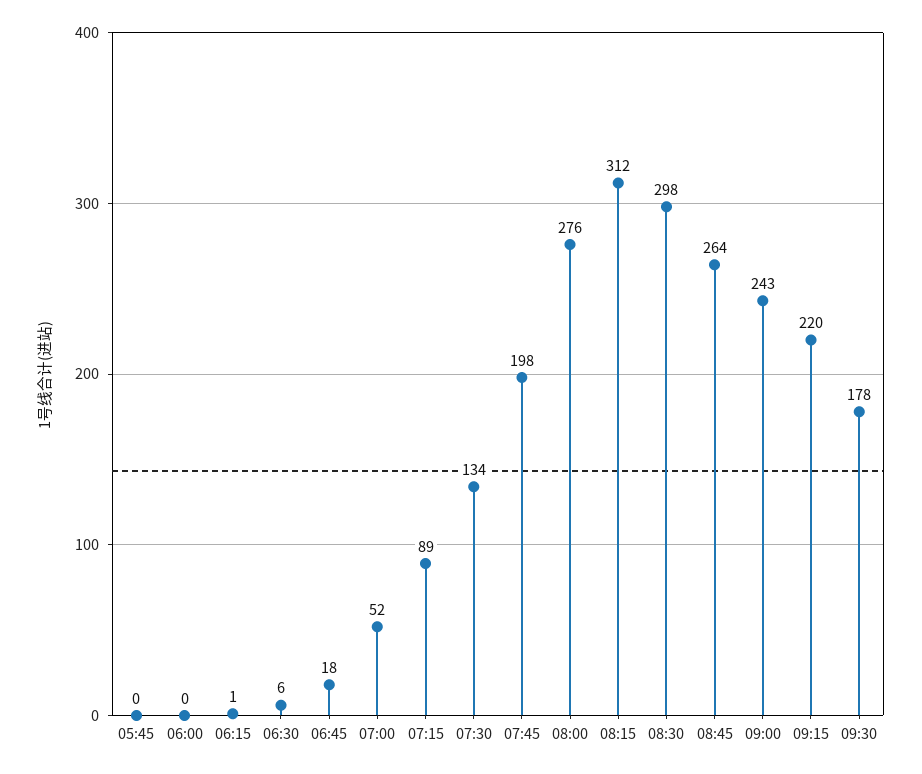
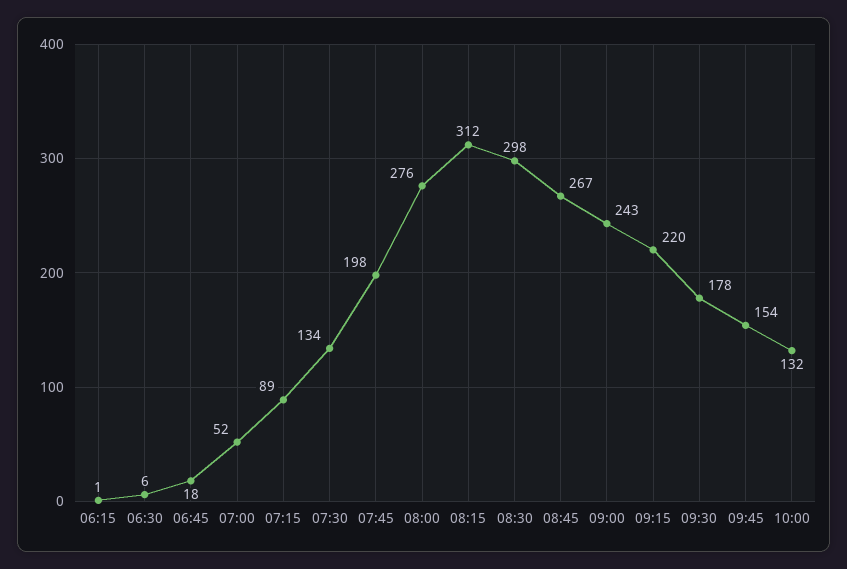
05:45: 0 -> none
06:00: 0 -> none
08:45: 264 -> 267
09:45: none -> 154
10:00: none -> 132

